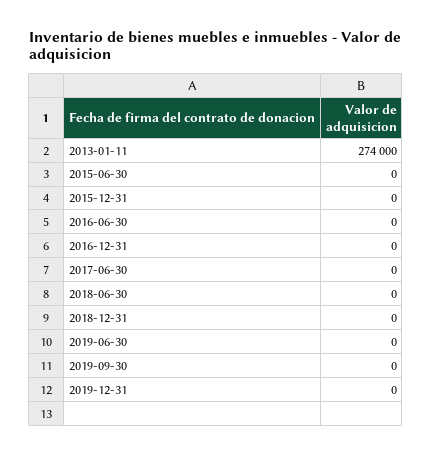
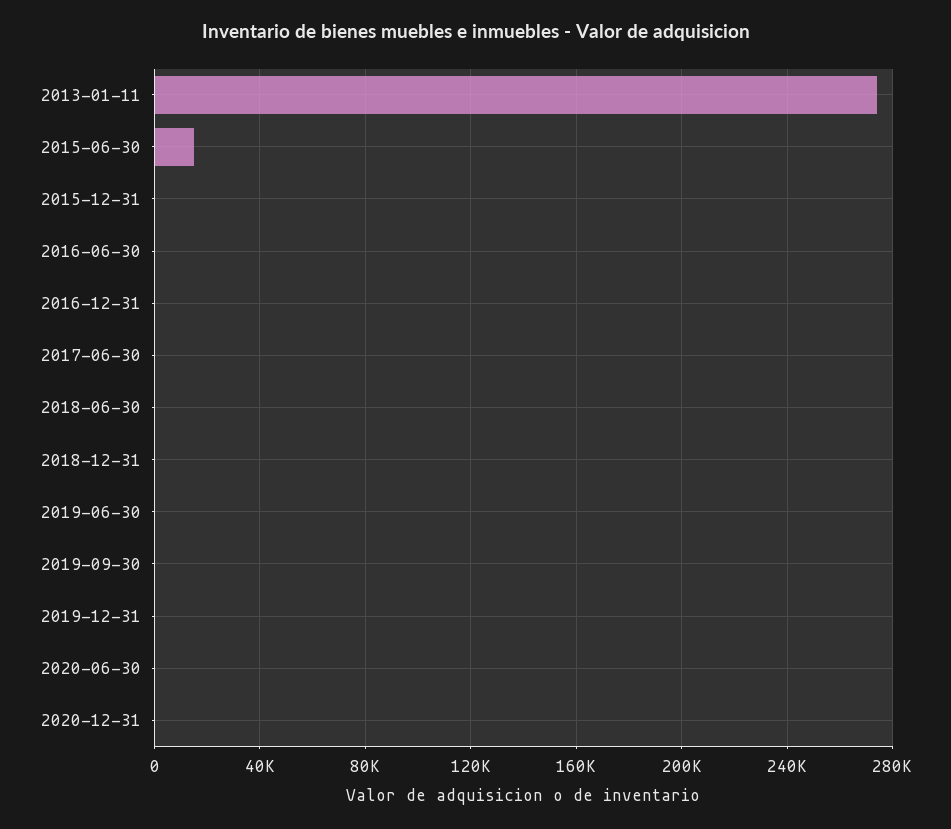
2015-06-30: 0 -> 15000
2020-06-30: none -> 0
2020-12-31: none -> 0

